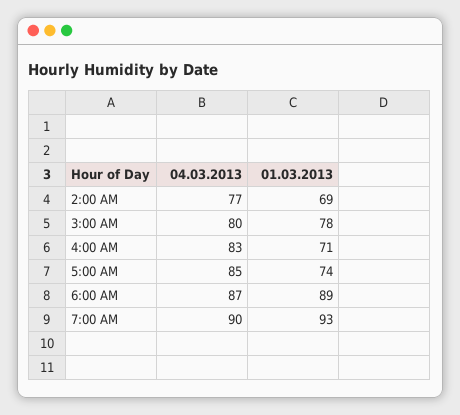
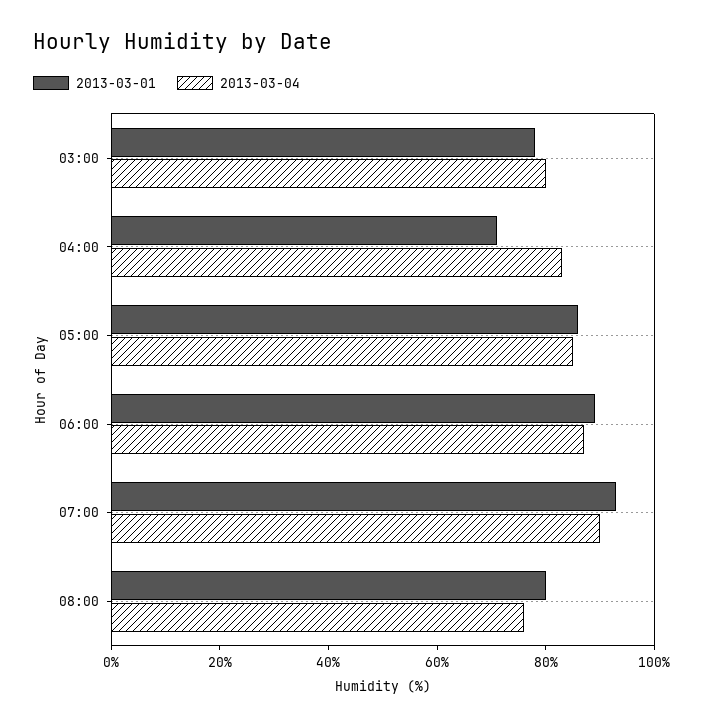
04.03.2013, 2:00 AM: 77 -> none
01.03.2013, 2:00 AM: 69 -> none
01.03.2013, 5:00 AM: 74 -> 85
01.03.2013, 08:00: none -> 80
04.03.2013, 08:00: none -> 75

